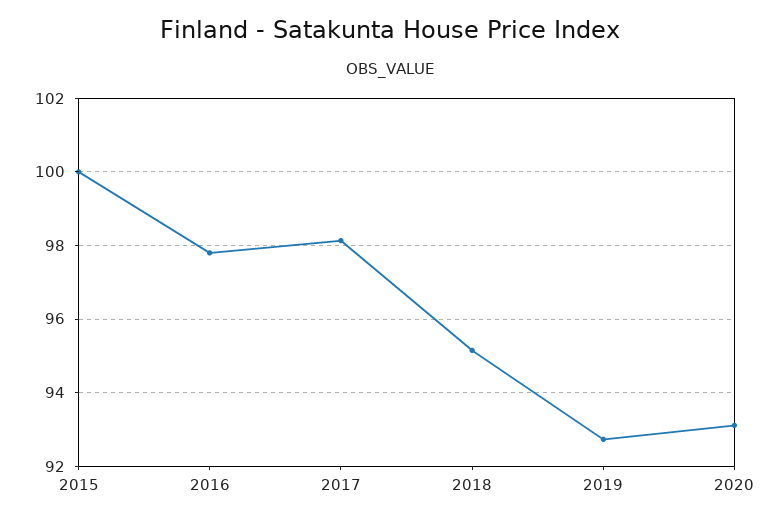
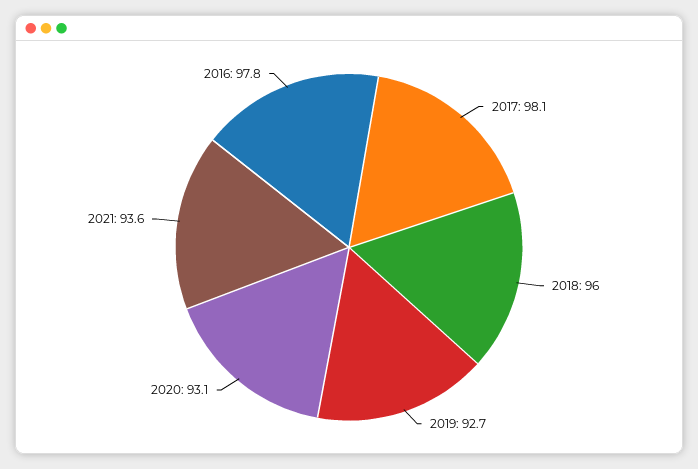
2015: 100 -> none
2018: 95.2 -> 96
2021: none -> 93.6

